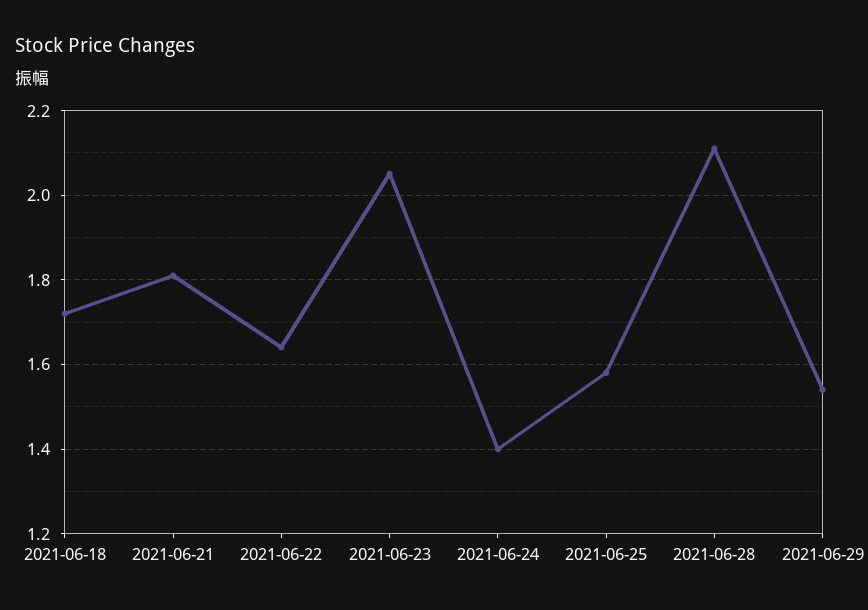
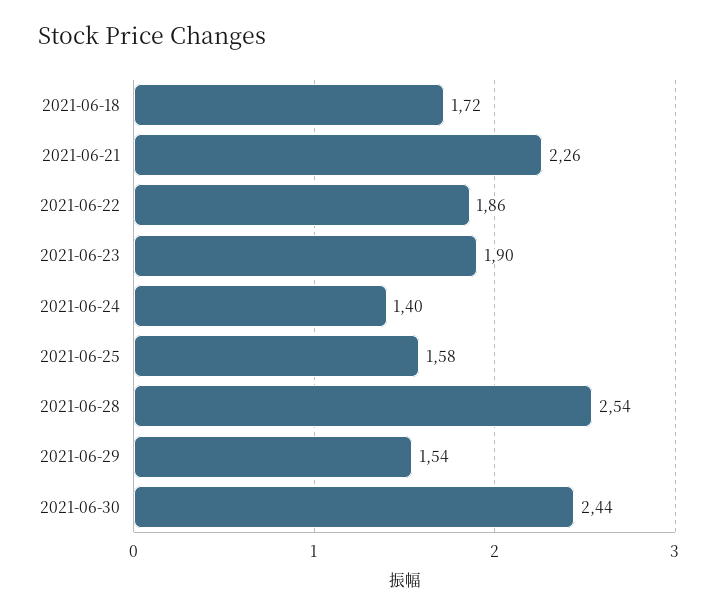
2021-06-21: 1.8 -> 2.26
2021-06-22: 1.65 -> 1.86
2021-06-23: 2.05 -> 1.9
2021-06-28: 2.1 -> 2.54
2021-06-30: none -> 2.44

